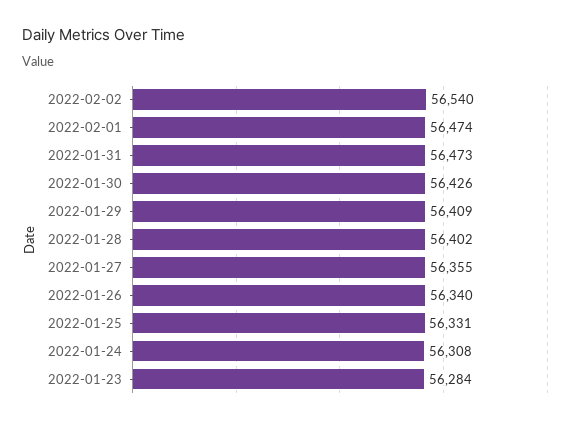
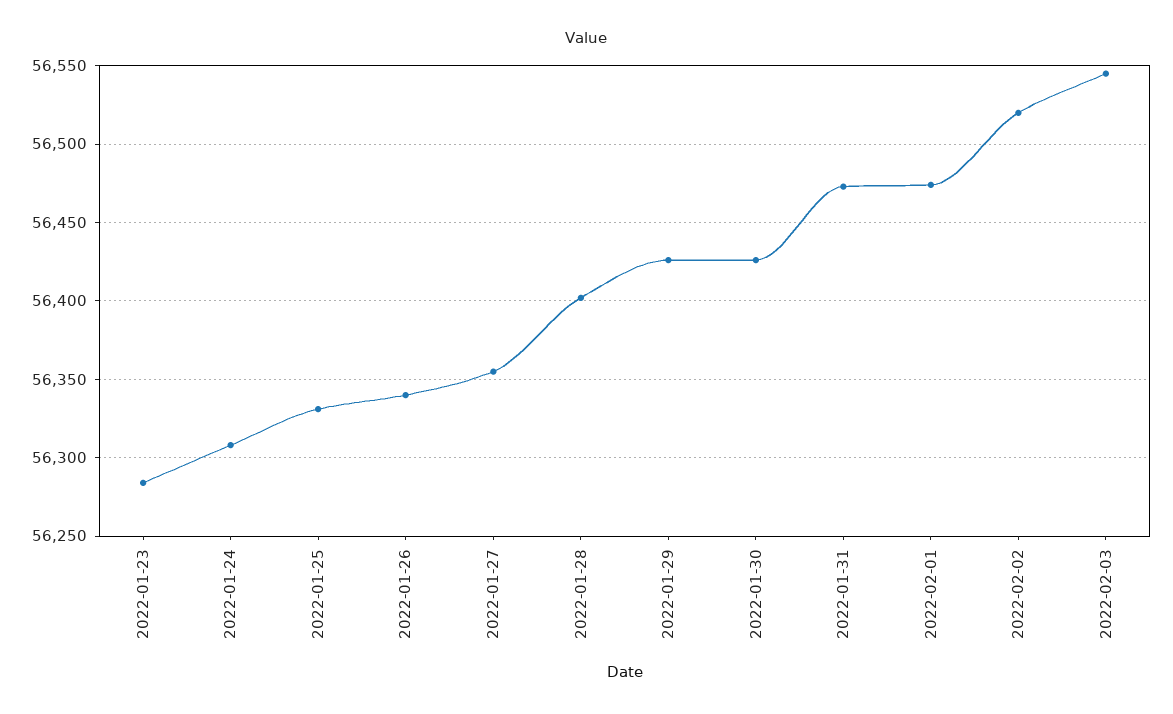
2022-02-02: 56540 -> 56520
2022-01-29: 56409 -> 56425
2022-02-03: none -> 56545

